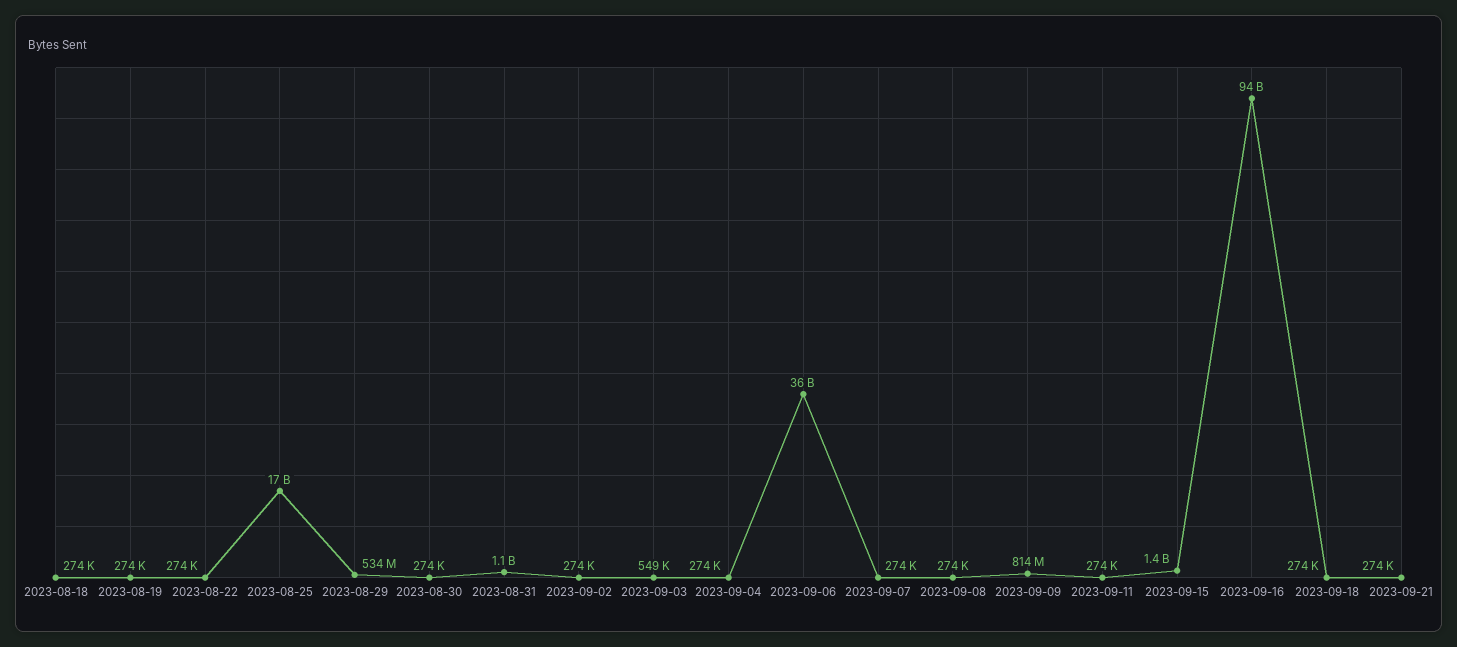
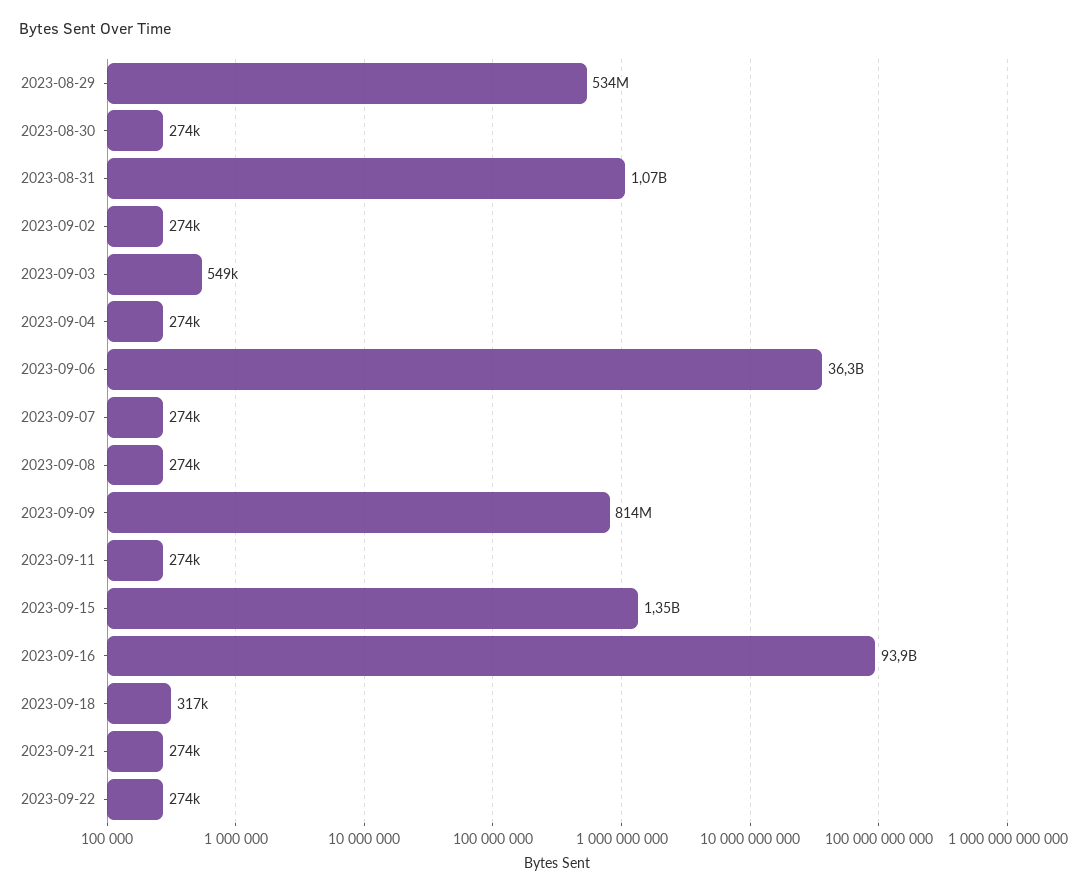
2023-08-18: 274000 -> none
2023-08-19: 274000 -> none
2023-08-22: 274000 -> none
2023-08-25: 17000000000 -> none
2023-09-18: 274000 -> 317000
2023-09-22: none -> 274000

